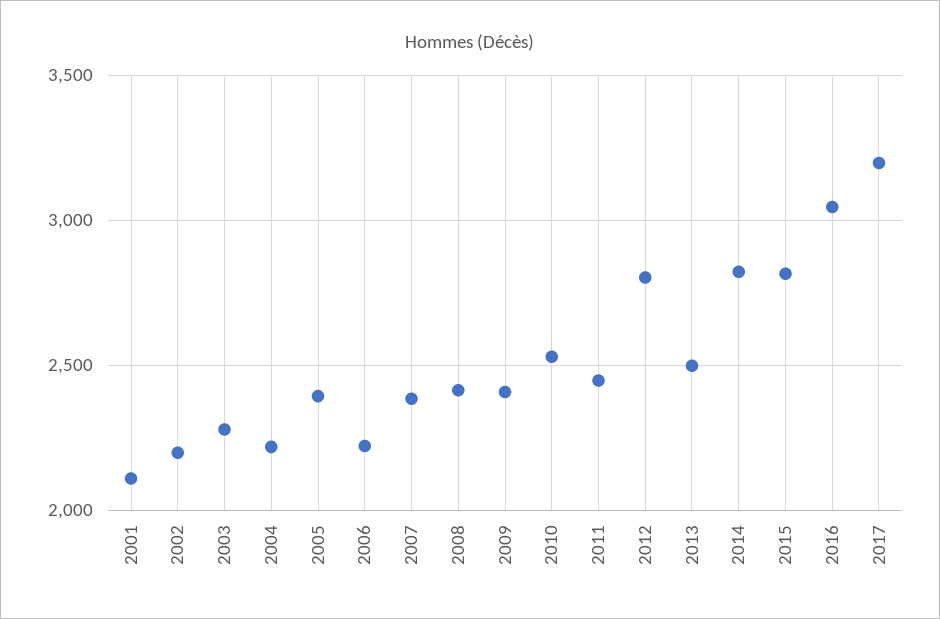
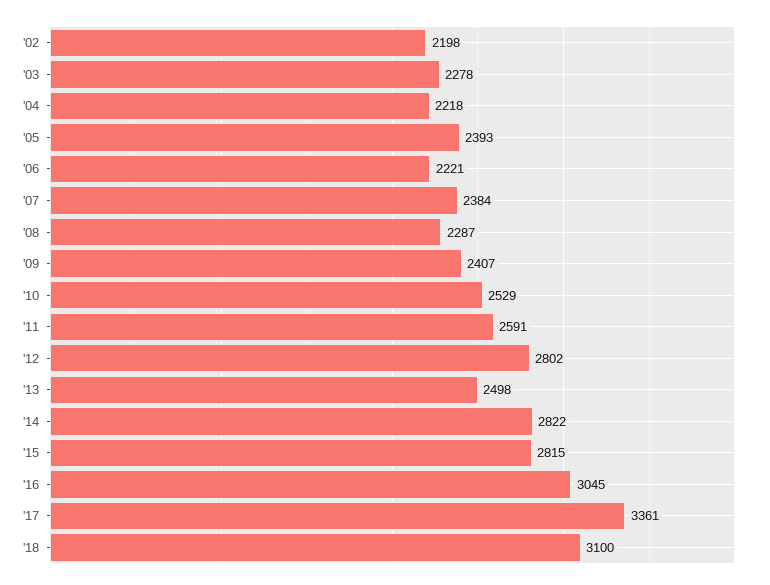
2001: 2100 -> none
2008: 2400 -> 2287
2011: 2450 -> 2591
2017: 3200 -> 3361
'18: none -> 3100

